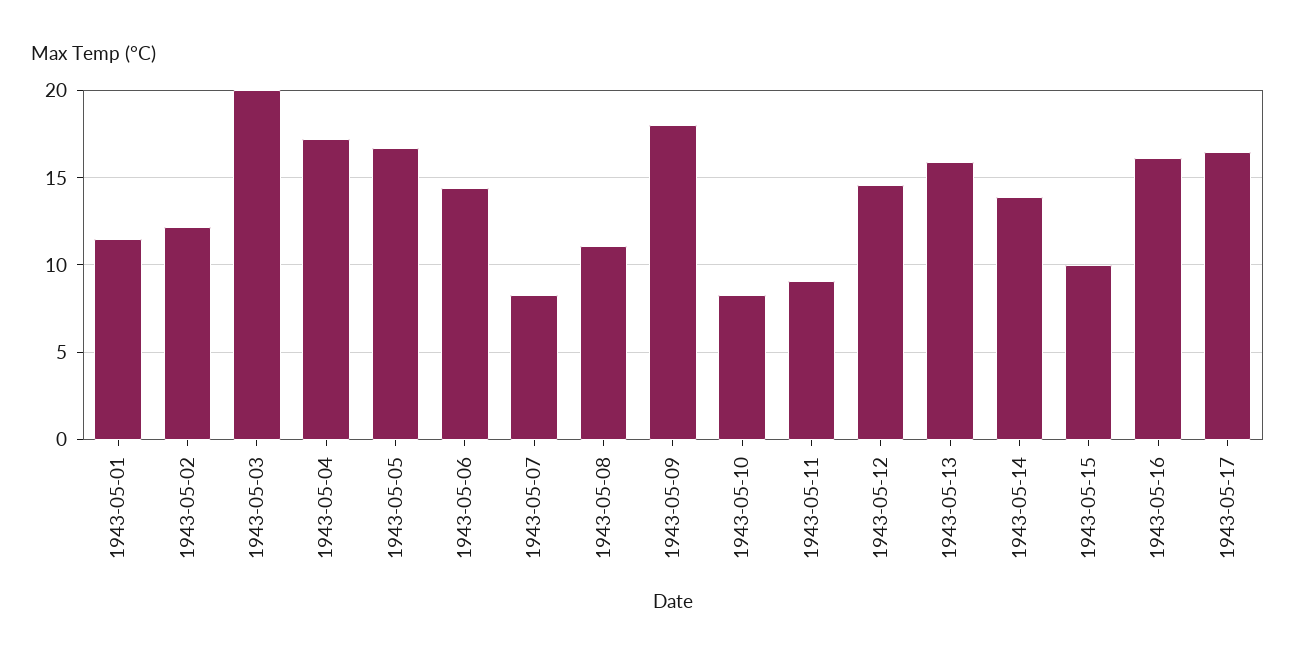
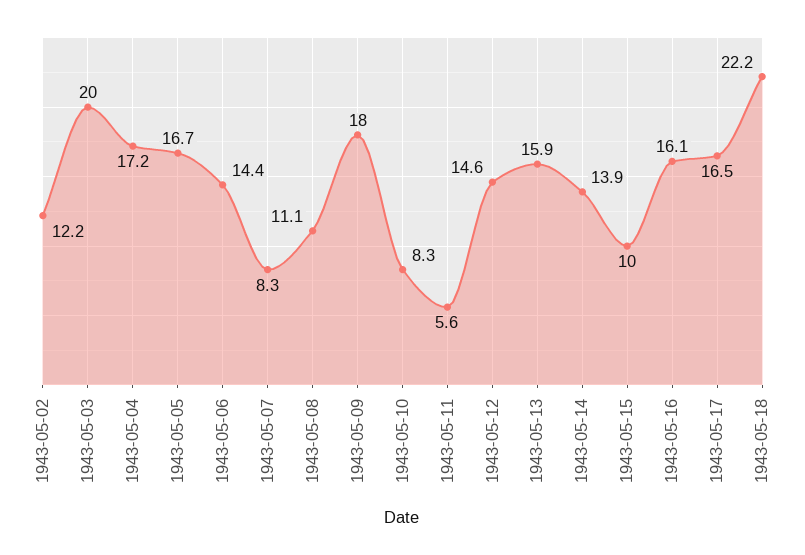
1943-05-01: 11.5 -> none
1943-05-11: 9 -> 5.6
1943-05-18: none -> 22.2

